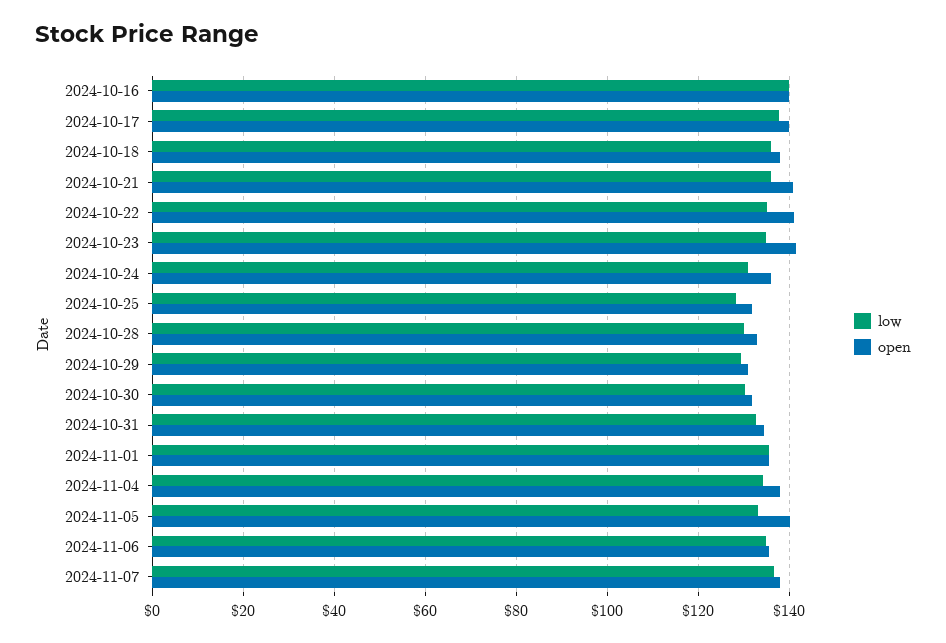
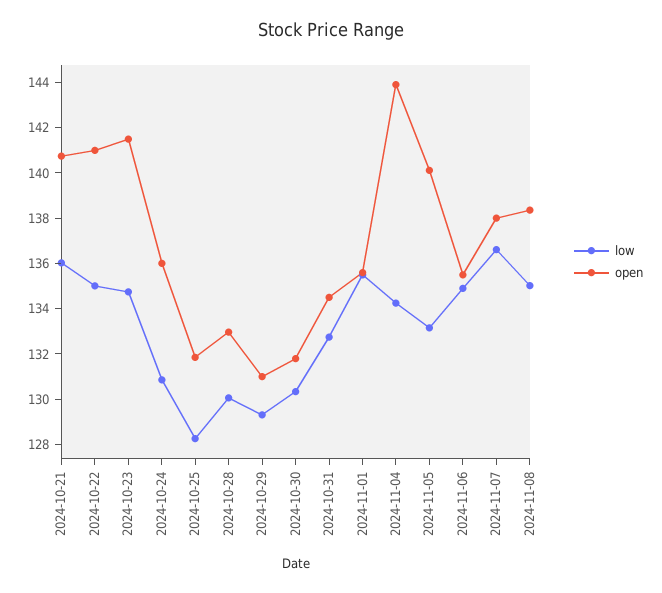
low, 2024-10-16: 140 -> none
open, 2024-10-16: 140 -> none
low, 2024-10-17: 138 -> none
open, 2024-10-17: 140 -> none
low, 2024-10-18: 136 -> none
open, 2024-10-18: 138 -> none
open, 2024-11-04: 138 -> 144
low, 2024-11-08: none -> 135
open, 2024-11-08: none -> 138.5

